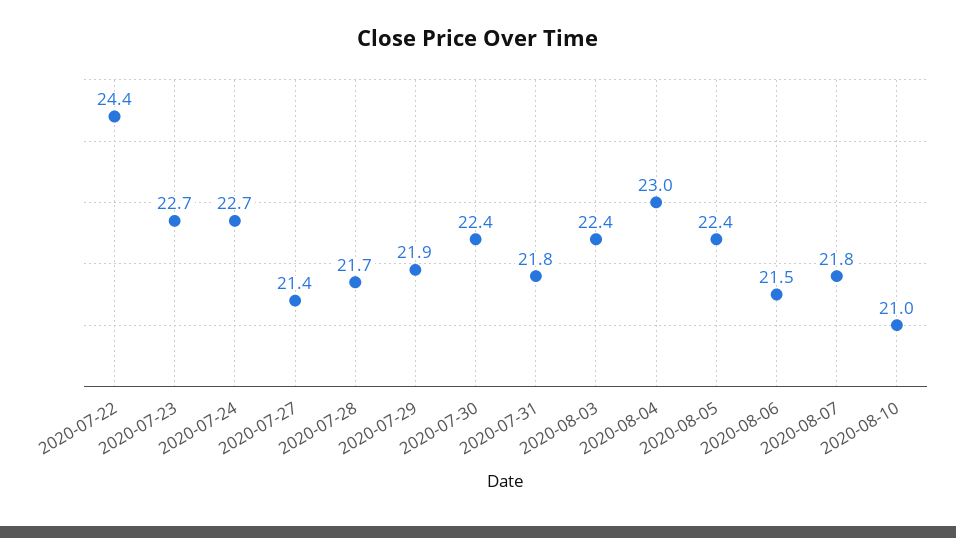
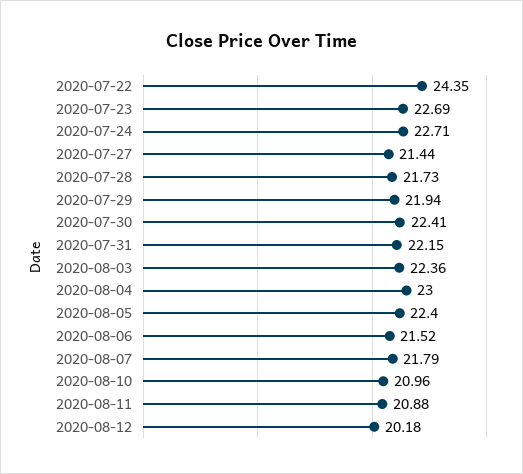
2020-07-31: 21.8 -> 22.15
2020-08-11: none -> 20.88
2020-08-12: none -> 20.18

